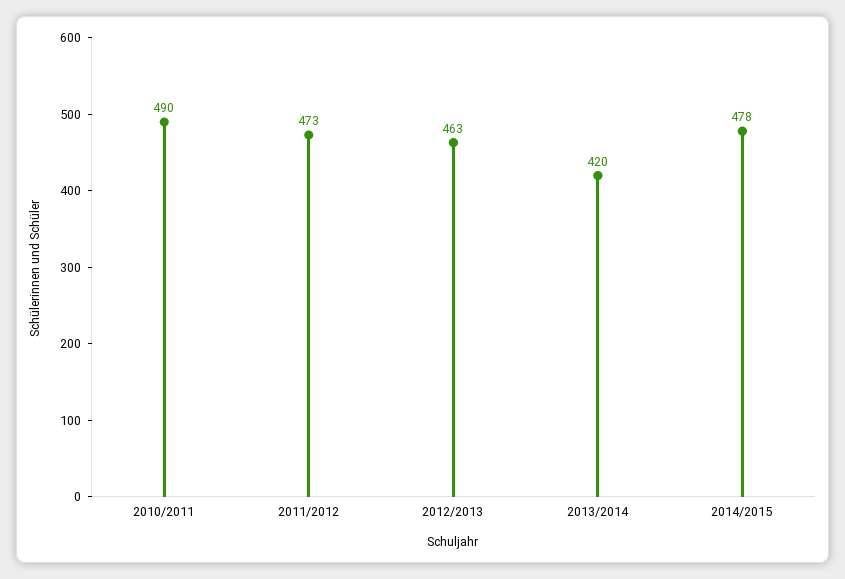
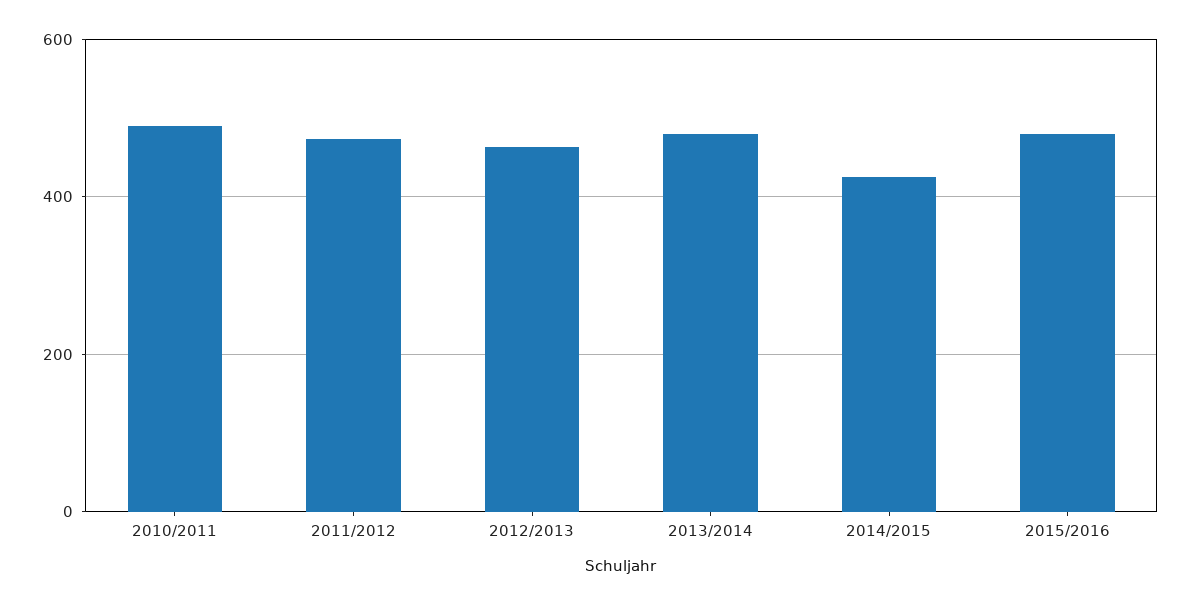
2013/2014: 420 -> 480
2014/2015: 478 -> 420
2015/2016: none -> 480

